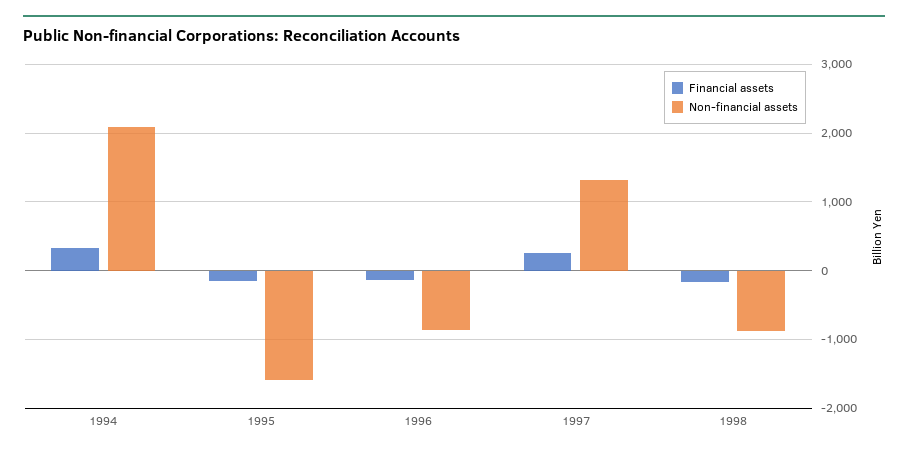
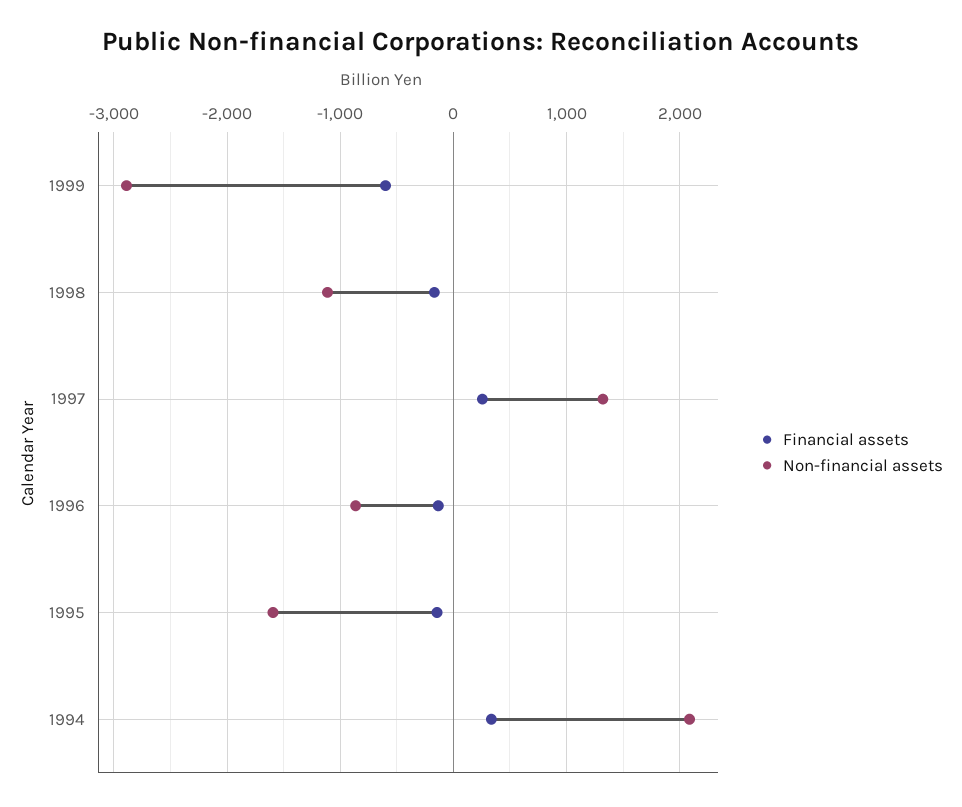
Non-financial assets, 1998: -900 -> -1100
Financial assets, 1999: none -> -600
Non-financial assets, 1999: none -> -2900

